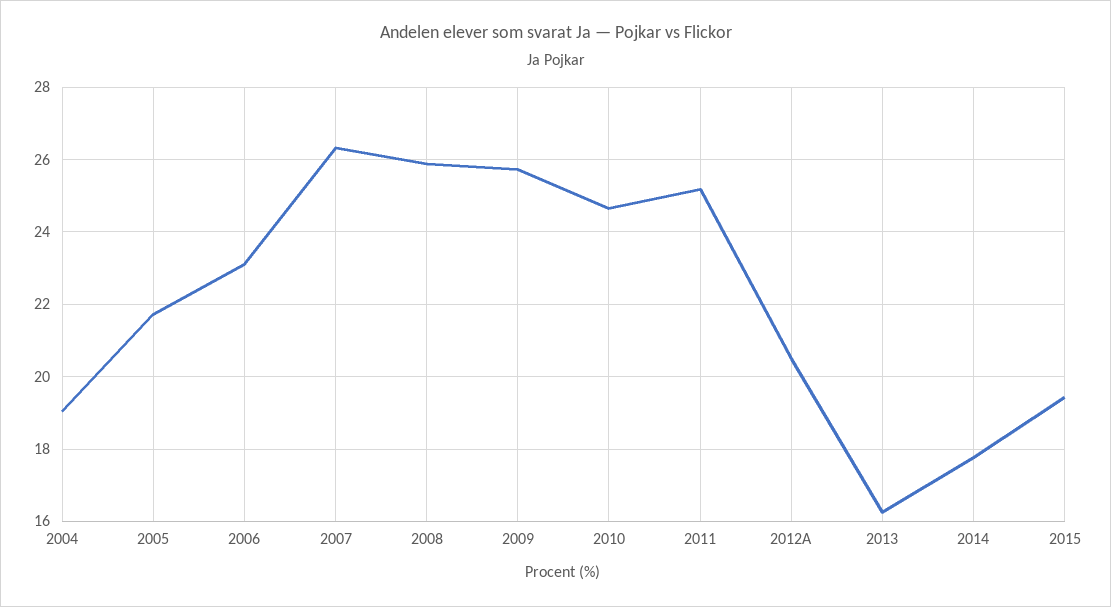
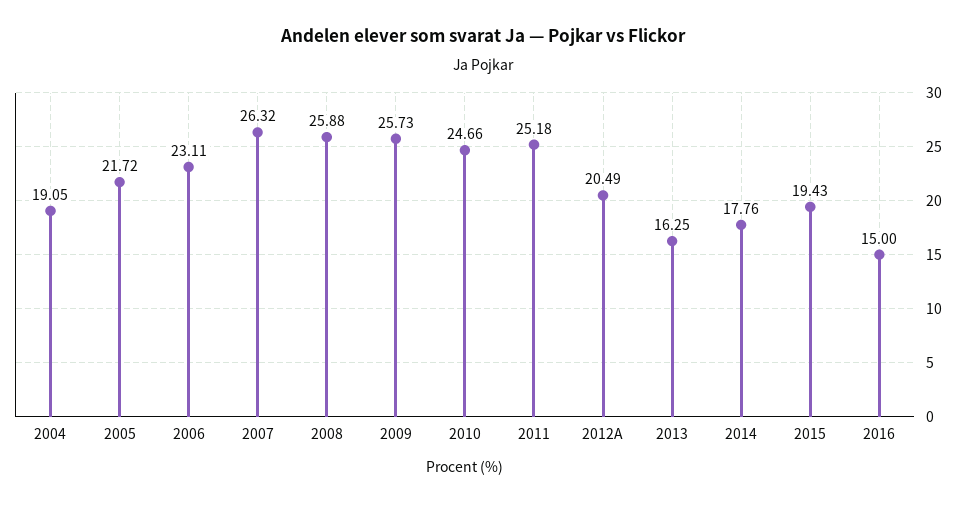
2016: none -> 15

